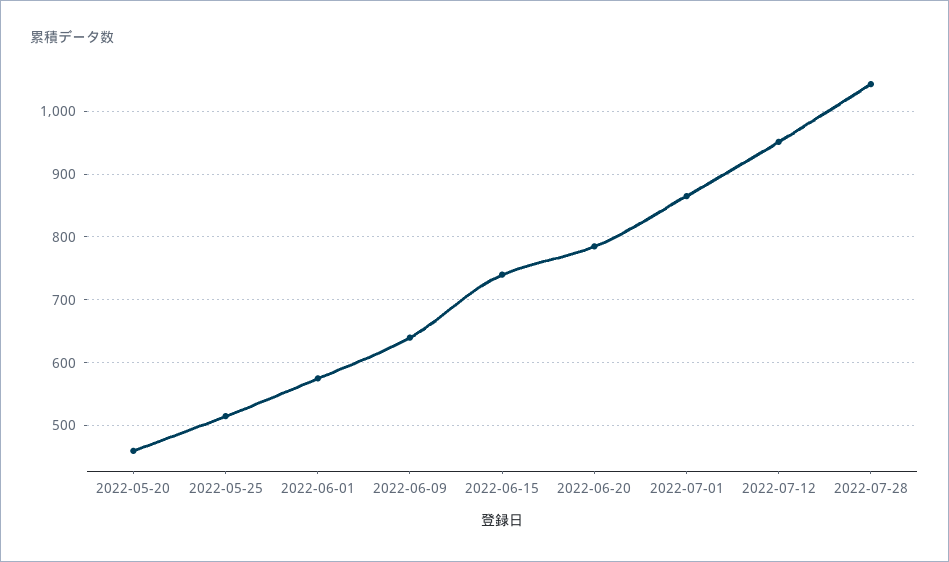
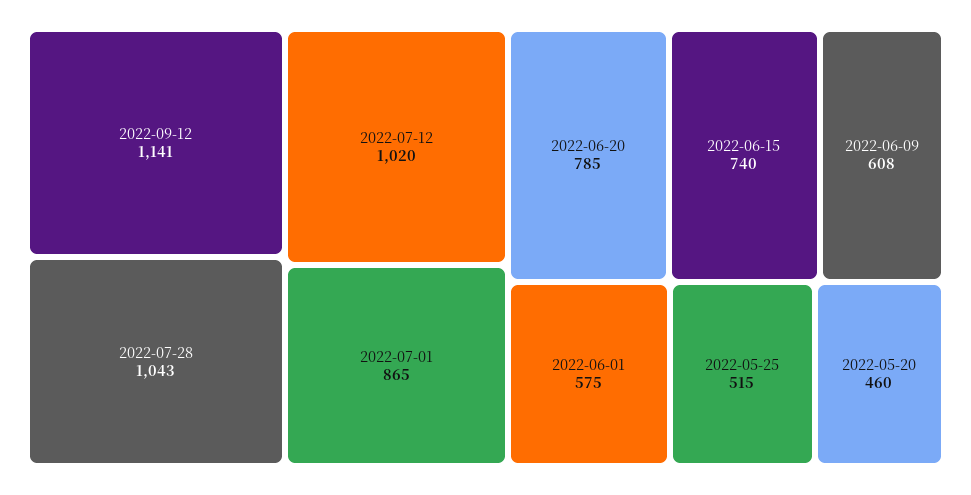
2022-06-09: 640 -> 608
2022-07-12: 950 -> 1020
2022-09-12: none -> 1141

